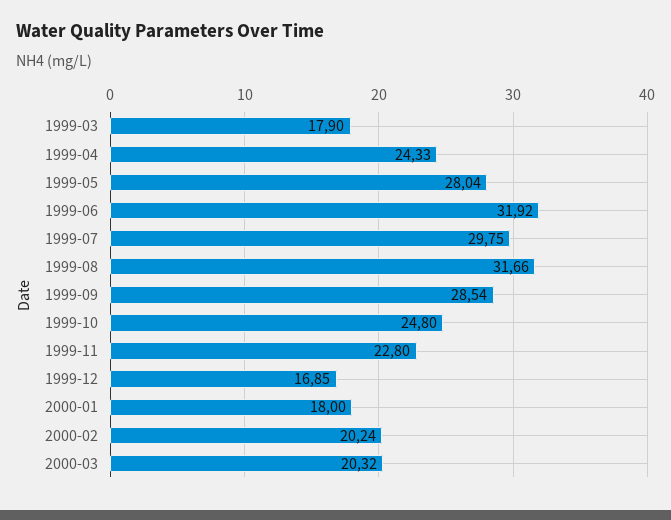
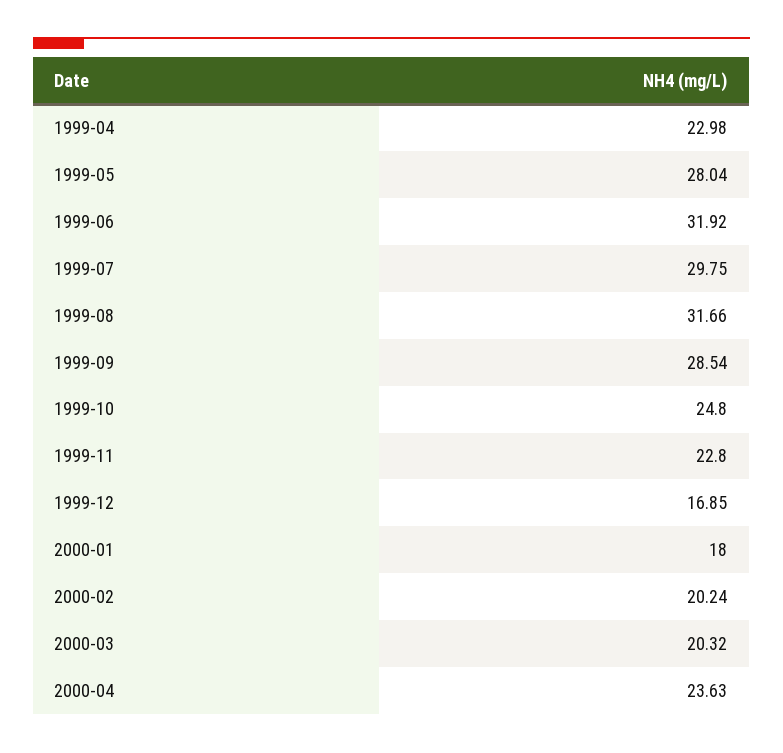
1999-03: 17.9 -> none
1999-04: 24.33 -> 22.98
2000-04: none -> 23.63

